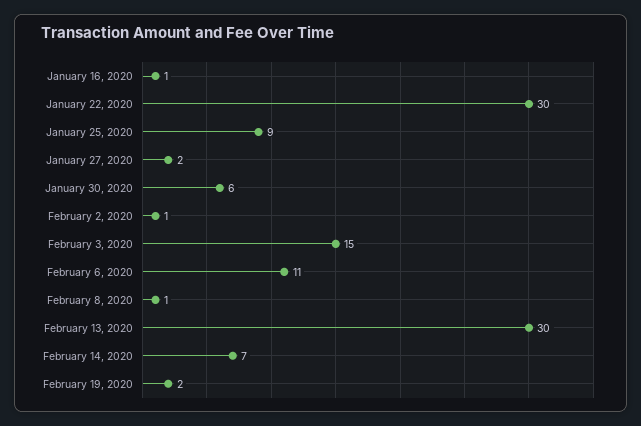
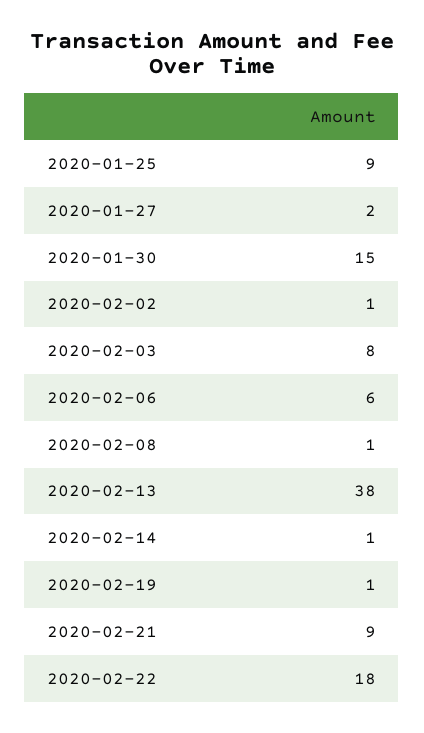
January 16, 2020: 1 -> none
January 22, 2020: 30 -> none
January 30, 2020: 6 -> 15
February 3, 2020: 15 -> 8
February 6, 2020: 11 -> 6
February 13, 2020: 30 -> 38
February 14, 2020: 7 -> 1
February 19, 2020: 2 -> 1
2020-02-21: none -> 9
2020-02-22: none -> 18

